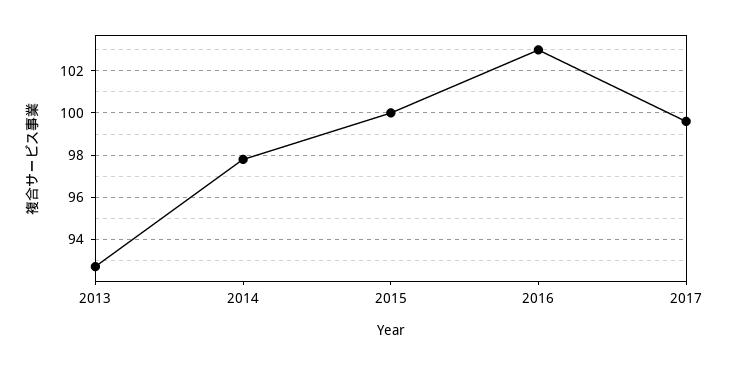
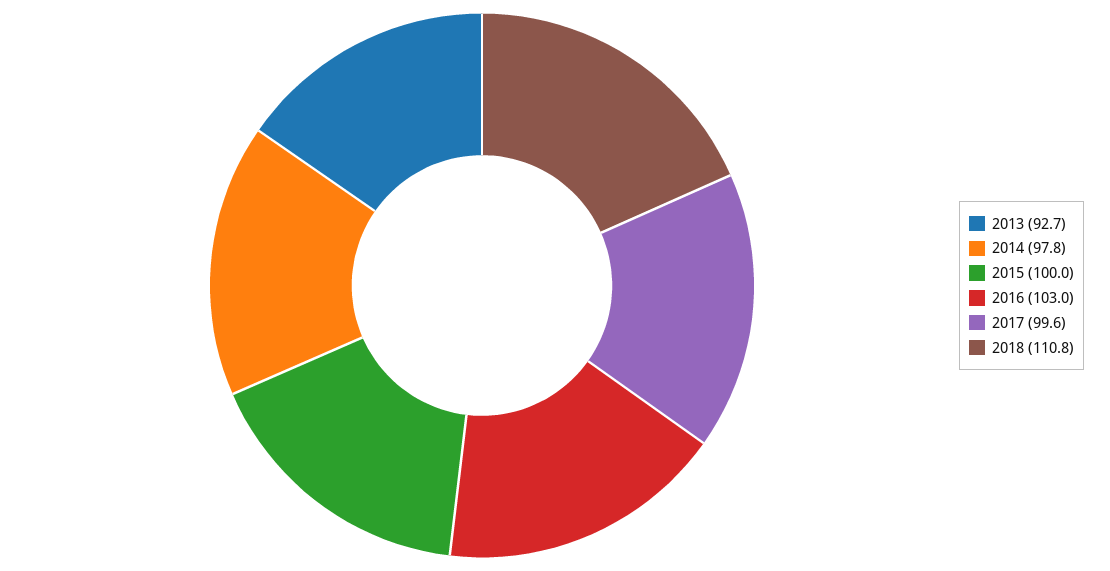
2018: none -> 110.8

